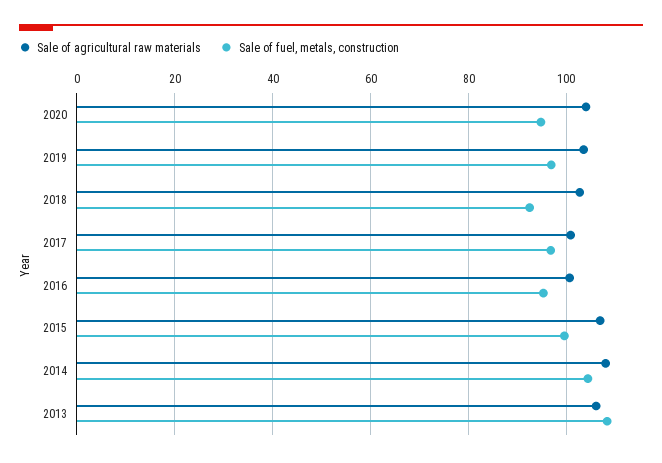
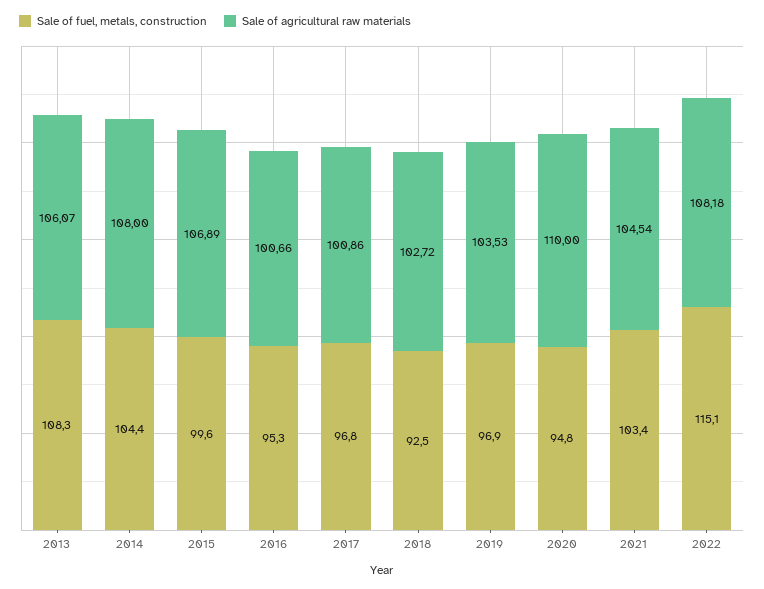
Sale of agricultural raw materials, 2020: 104 -> 110
Sale of fuel, metals, construction, 2021: none -> 103.4
Sale of agricultural raw materials, 2021: none -> 104.54
Sale of fuel, metals, construction, 2022: none -> 115.1
Sale of agricultural raw materials, 2022: none -> 108.18

